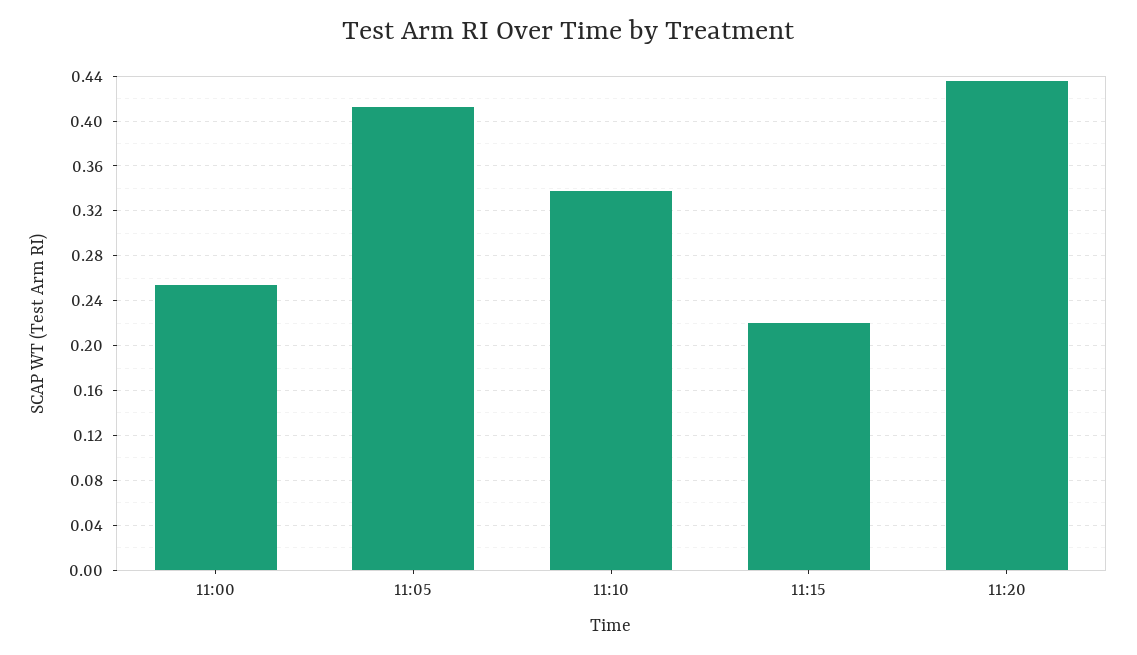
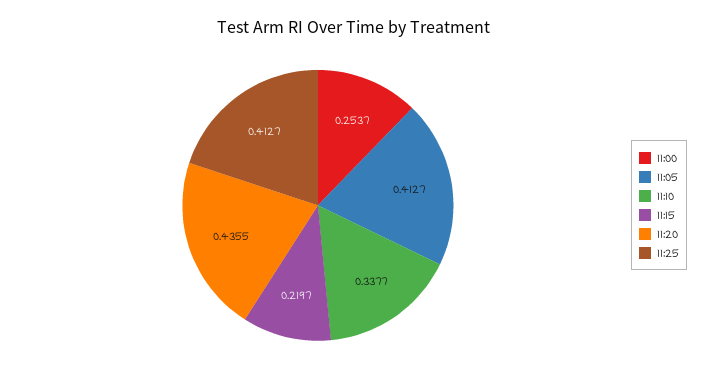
11:25: none -> 0.4127

